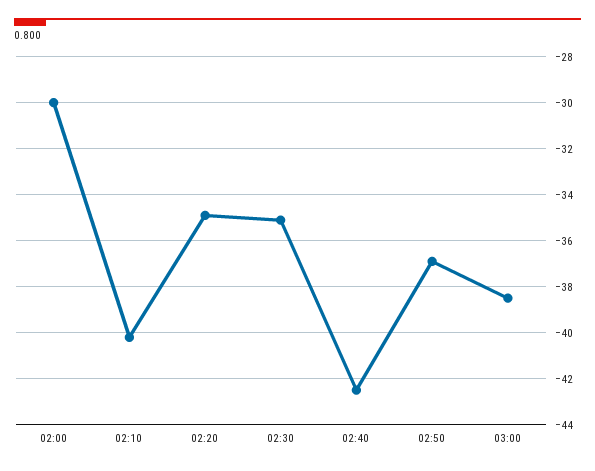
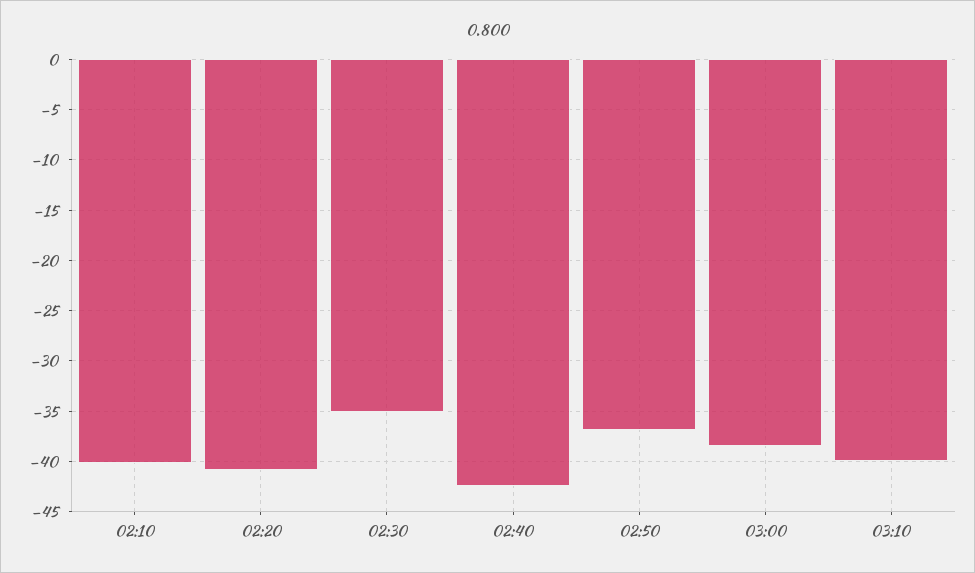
02:00: -30 -> none
02:20: -35 -> -41
03:10: none -> -40

